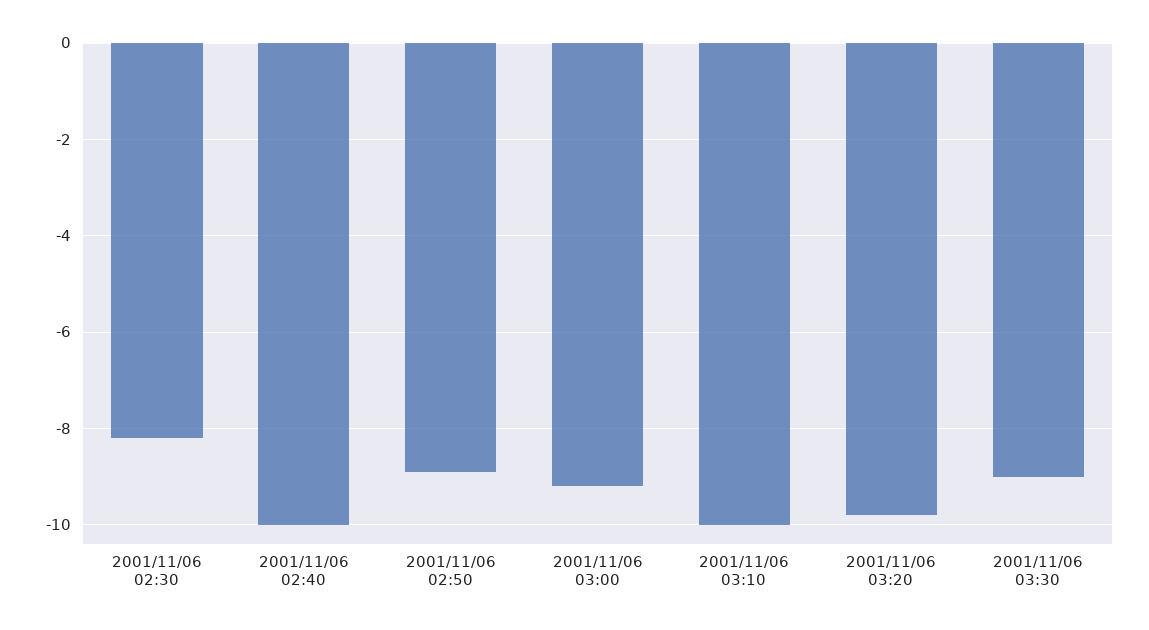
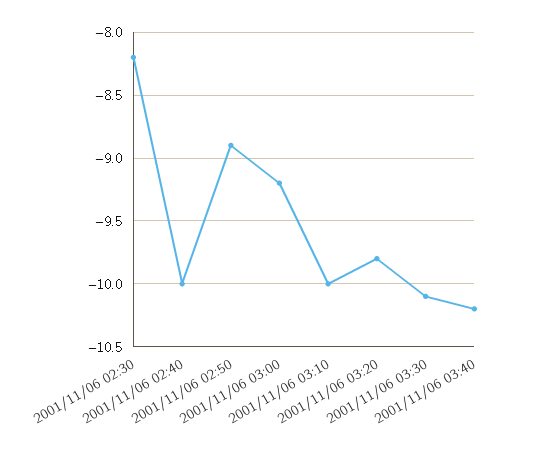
2001/11/06 03:30: -9 -> -10.1
2001/11/06 03:40: none -> -10.2

